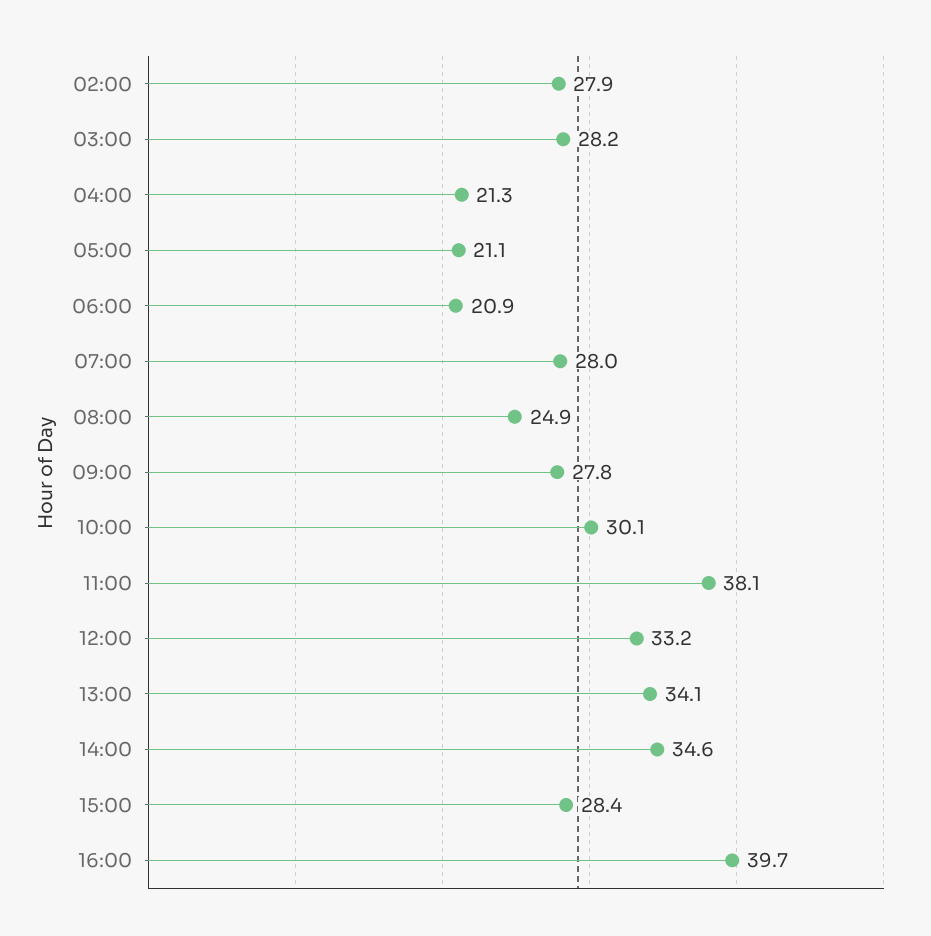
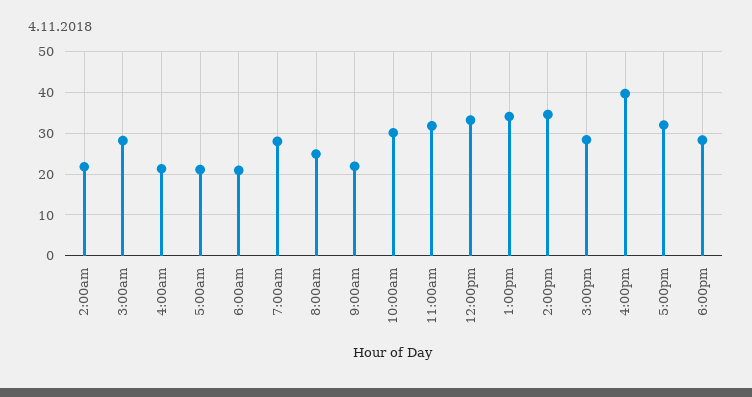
02:00: 27.9 -> 22
09:00: 27.8 -> 22
11:00: 38.1 -> 32
5:00pm: none -> 32
6:00pm: none -> 28

